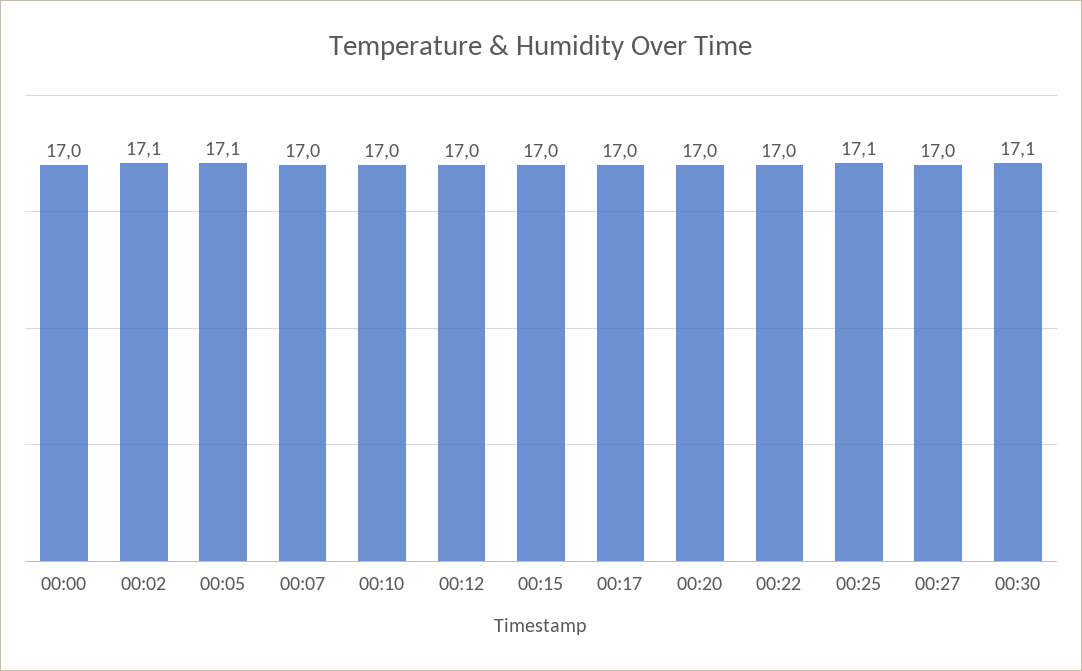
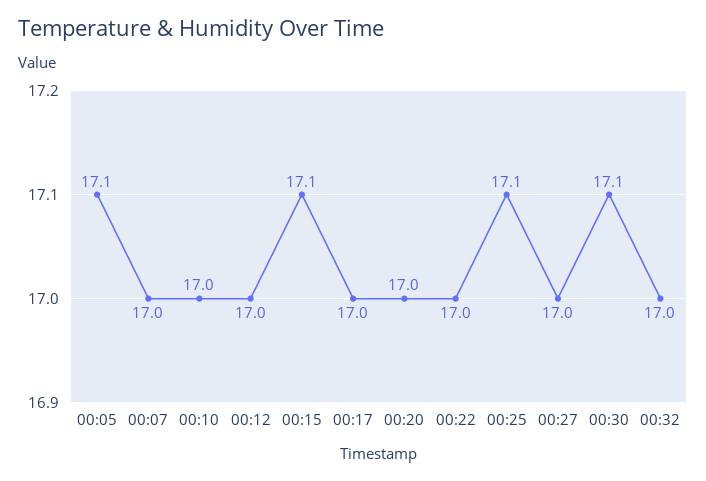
00:00: 17 -> none
00:02: 17.1 -> none
00:15: 17 -> 17.1
00:32: none -> 17

